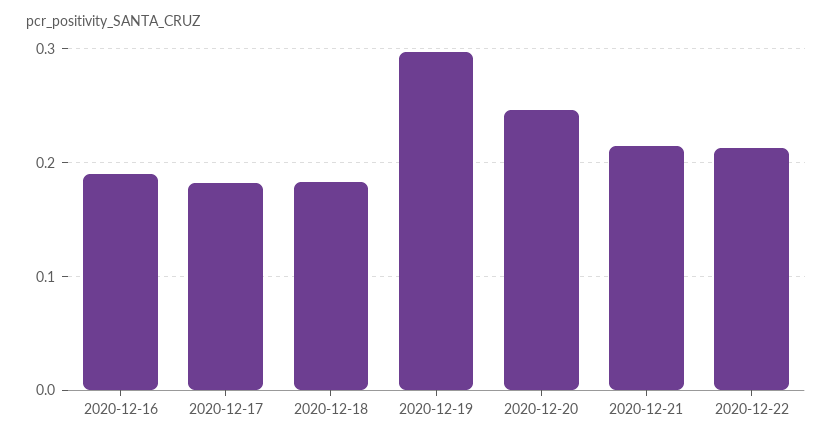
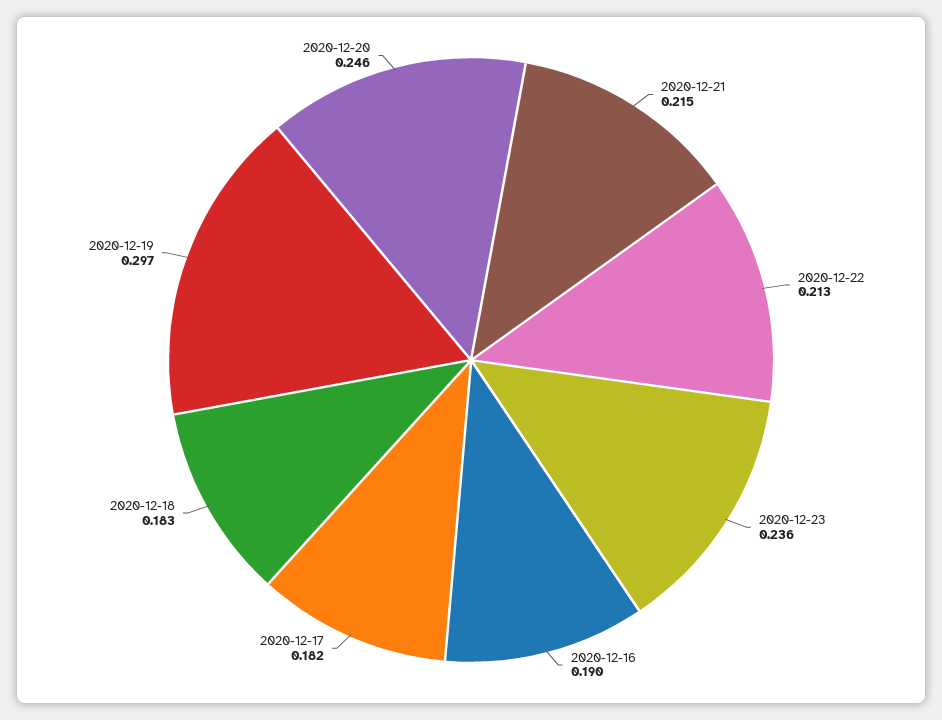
2020-12-23: none -> 0.236

